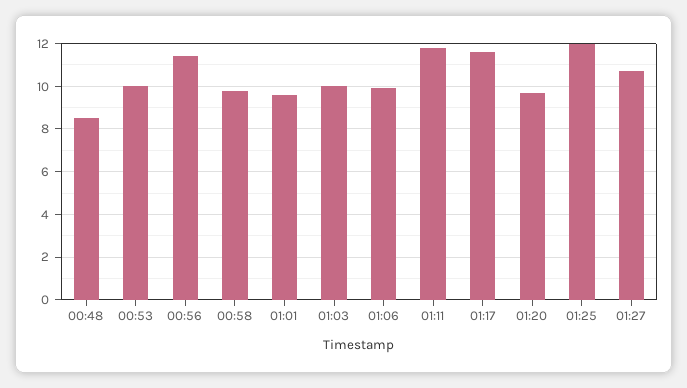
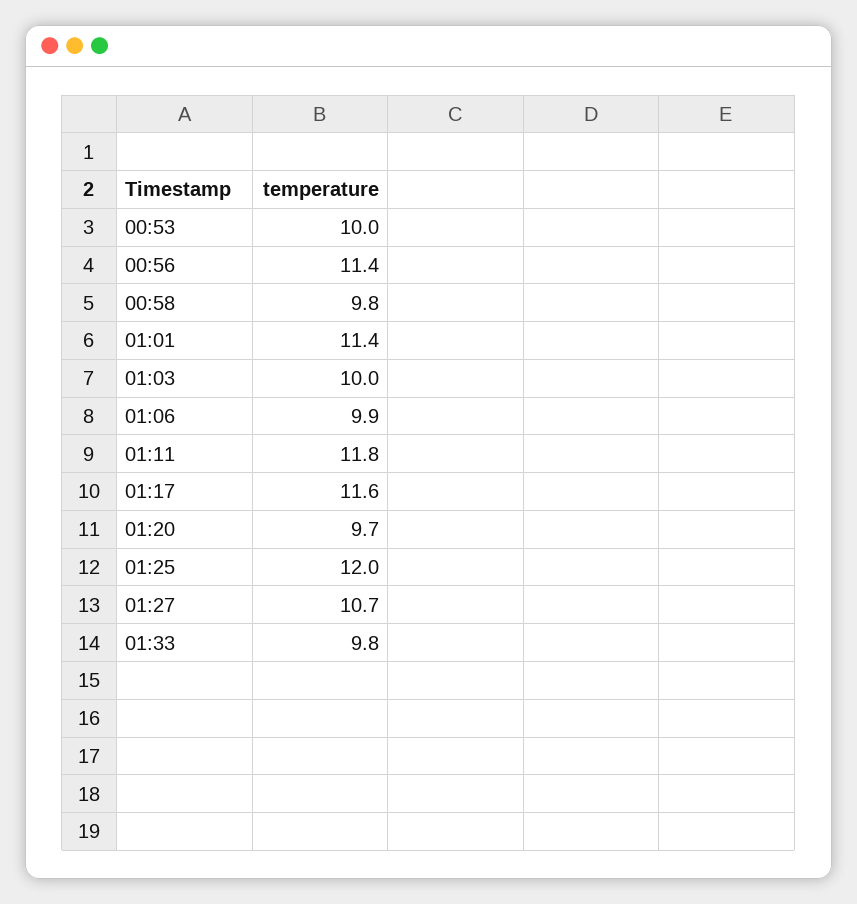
00:48: 8.5 -> none
01:01: 9.5 -> 11.4
01:33: none -> 9.8

